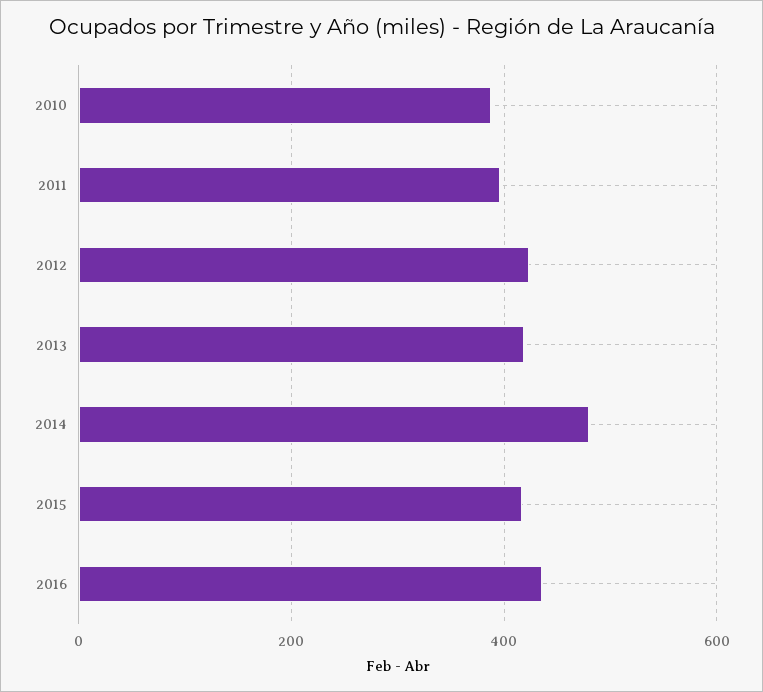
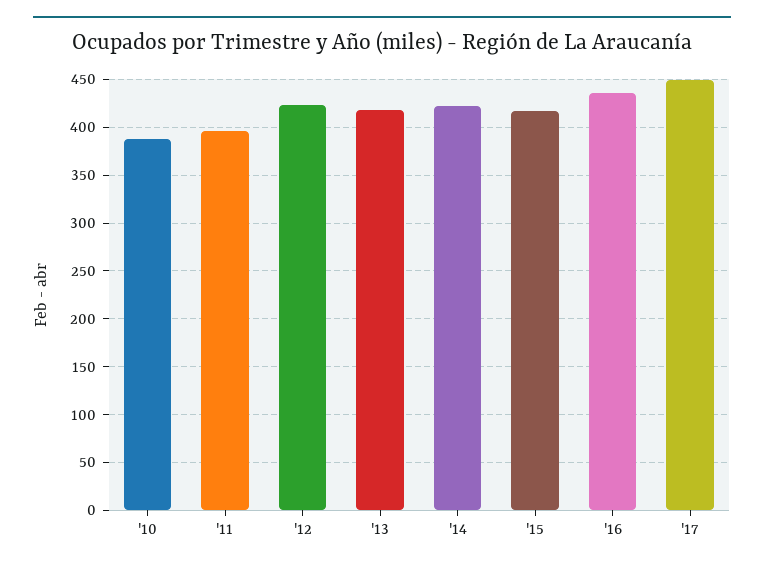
2014: 480 -> 420
'17: none -> 450

